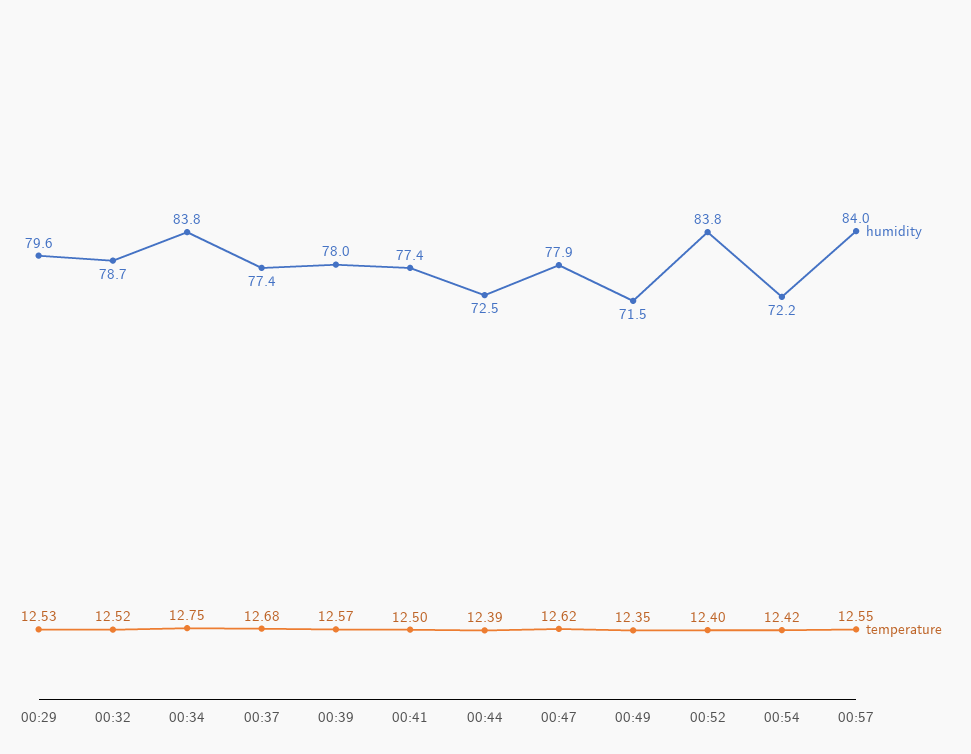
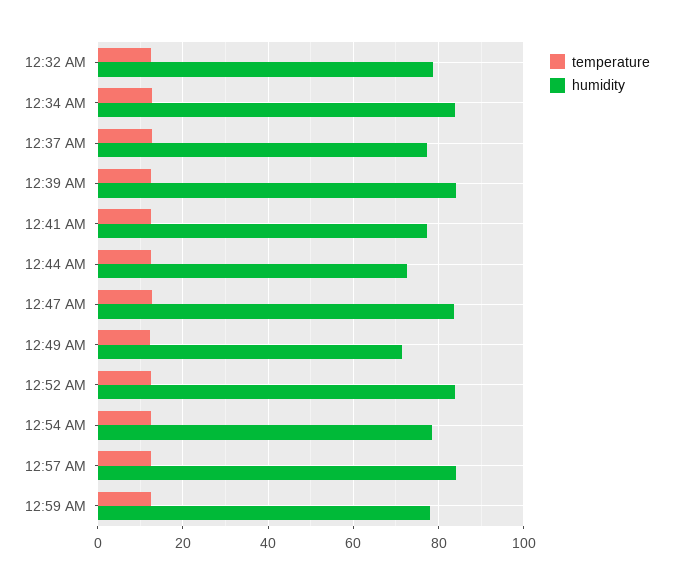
humidity, 00:29: 79.6 -> none
temperature, 00:29: 12.53 -> none
humidity, 00:39: 78 -> 84
humidity, 00:47: 77.9 -> 84
humidity, 00:54: 72.2 -> 78
temperature, 12:59 AM: none -> 12
humidity, 12:59 AM: none -> 78

